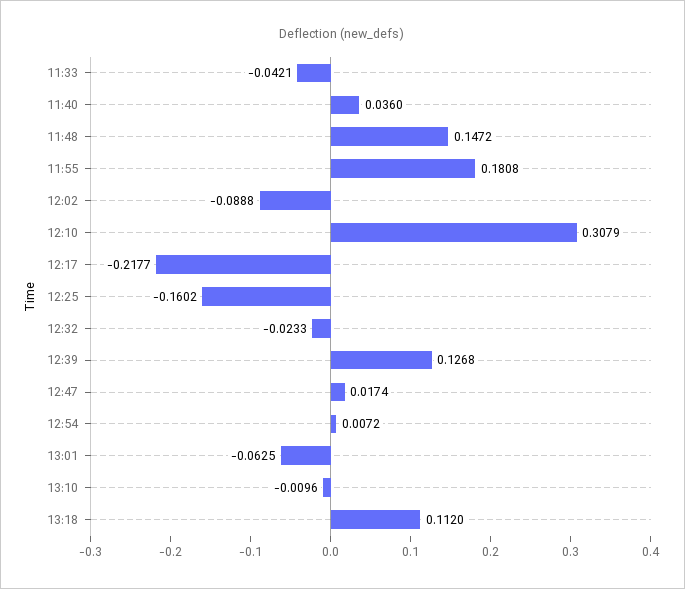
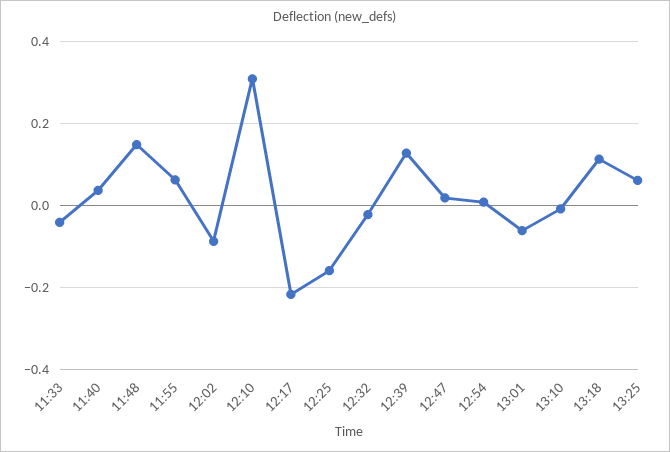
11:55: 0.1808 -> 0.06
13:25: none -> 0.06

